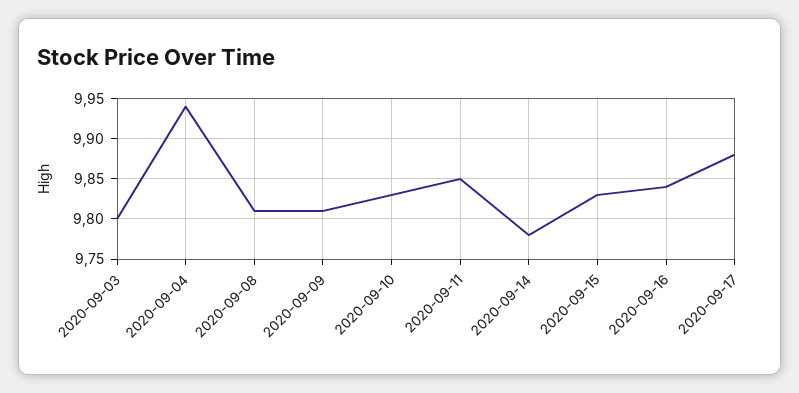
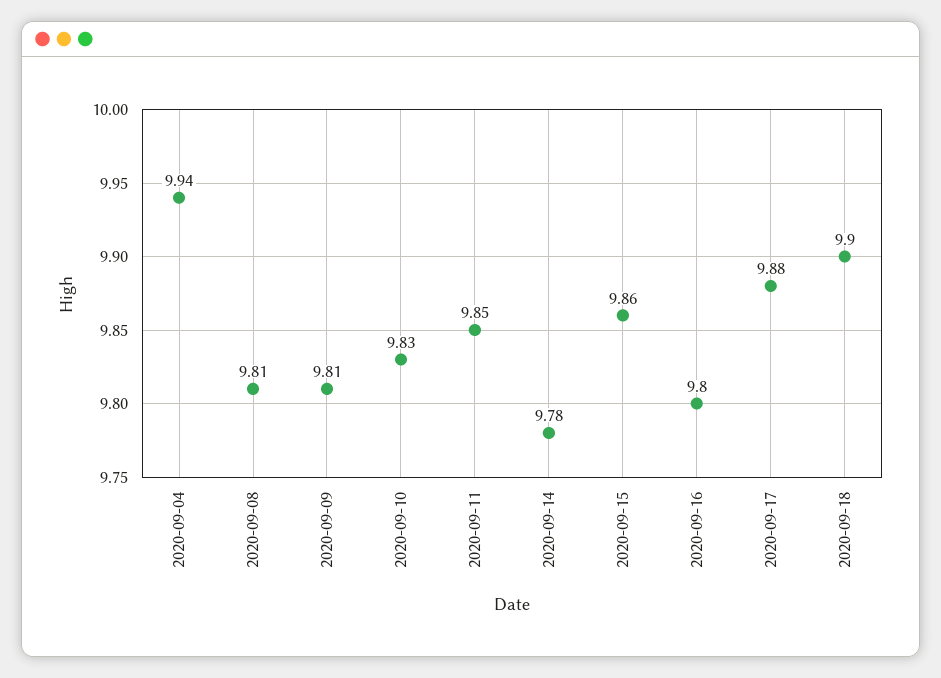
2020-09-03: 9.8 -> none
2020-09-15: 9.83 -> 9.86
2020-09-16: 9.84 -> 9.8
2020-09-18: none -> 9.9

